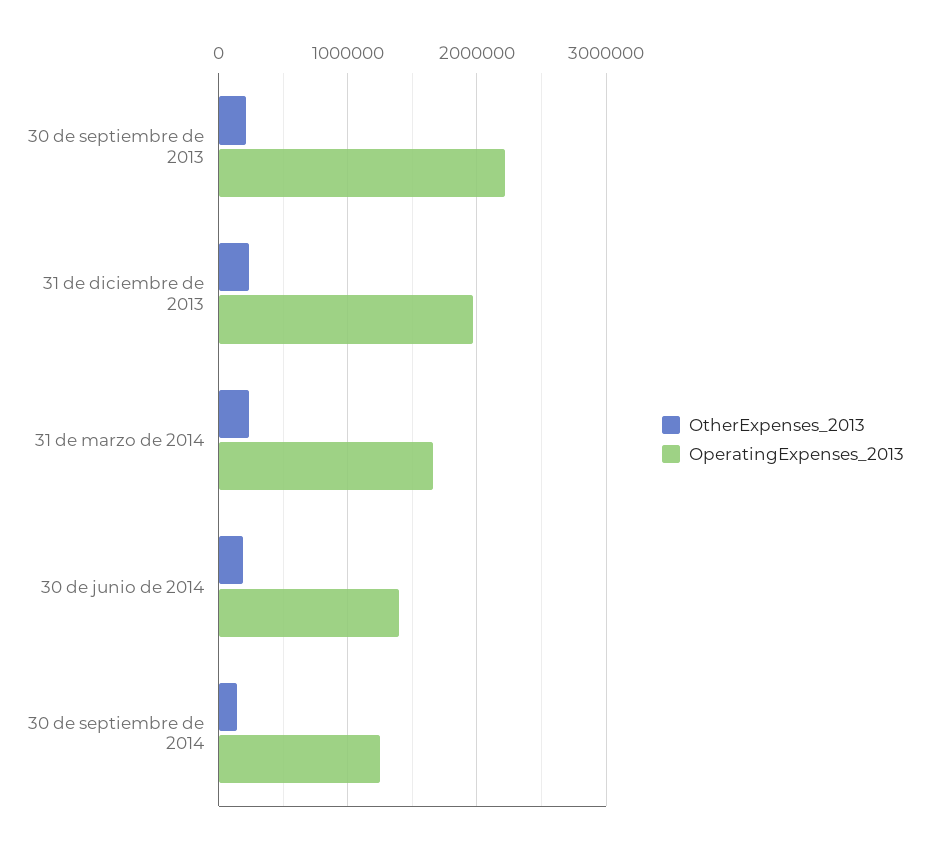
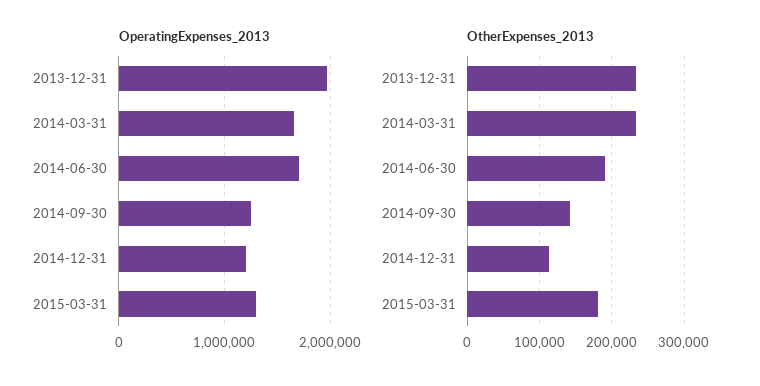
OtherExpenses_2013, 30 de septiembre de 2013: 200000 -> none
OperatingExpenses_2013, 30 de septiembre de 2013: 2200000 -> none
OperatingExpenses_2013, 30 de junio de 2014: 1400000 -> 1700000
OperatingExpenses_2013, 2014-12-31: none -> 1200000
OperatingExpenses_2013, 2015-03-31: none -> 1300000
OtherExpenses_2013, 2014-12-31: none -> 110000
OtherExpenses_2013, 2015-03-31: none -> 180000

